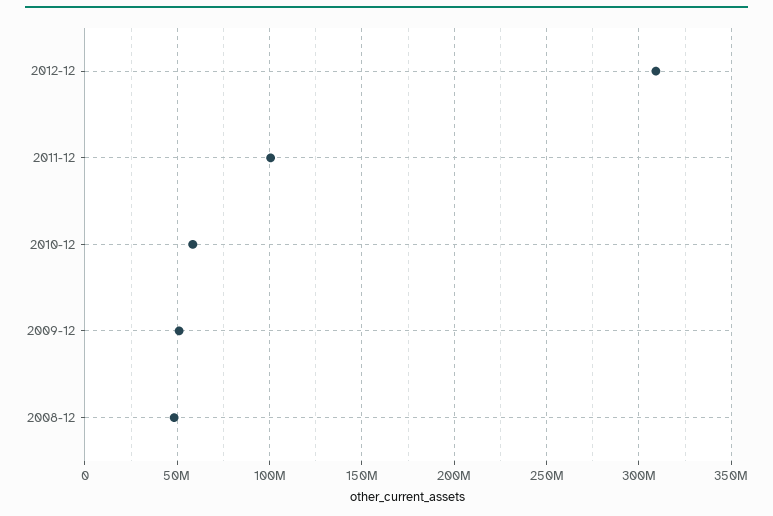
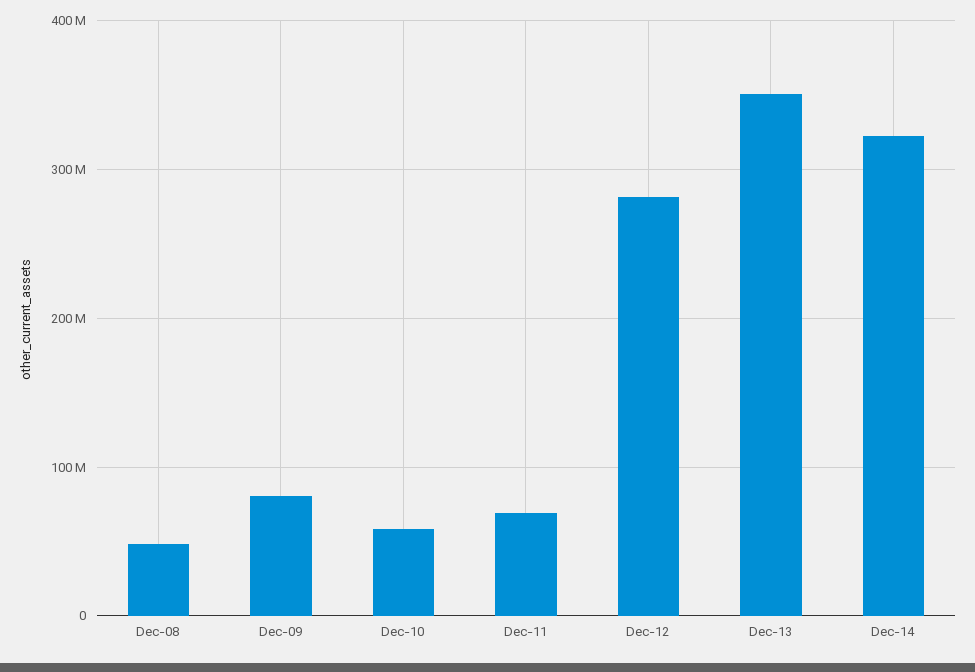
2012-12: 310000000 -> 280000000
2011-12: 100000000 -> 70000000
2009-12: 50000000 -> 80000000
Dec-13: none -> 350000000
Dec-14: none -> 320000000

